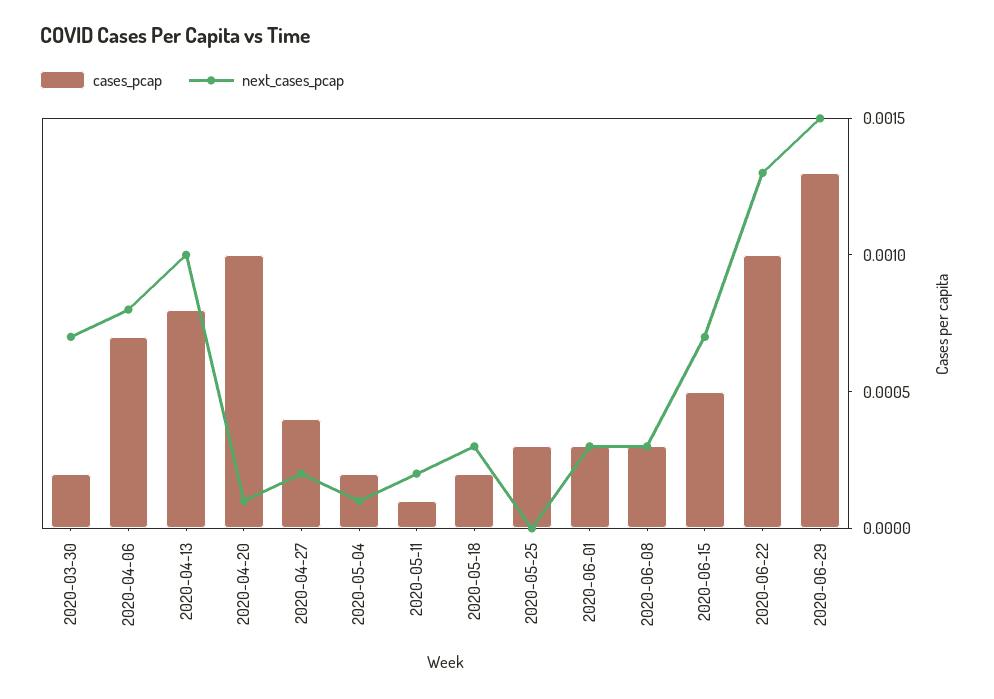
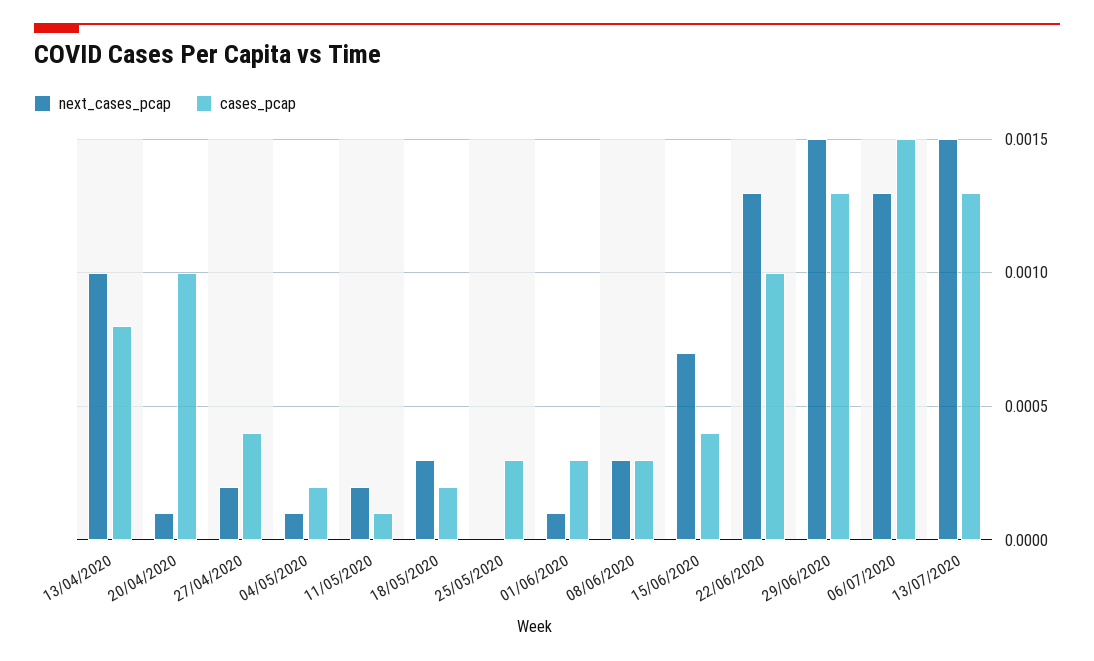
cases_pcap, 2020-03-30: 0.0002 -> none
next_cases_pcap, 2020-03-30: 0.0007 -> none
cases_pcap, 2020-04-06: 0.0007 -> none
next_cases_pcap, 2020-04-06: 0.0008 -> none
next_cases_pcap, 2020-06-01: 0.0003 -> 0.0001
cases_pcap, 2020-06-15: 0.0005 -> 0.0004
next_cases_pcap, 06/07/2020: none -> 0.0013
cases_pcap, 06/07/2020: none -> 0.0015
next_cases_pcap, 13/07/2020: none -> 0.0015
cases_pcap, 13/07/2020: none -> 0.0013

